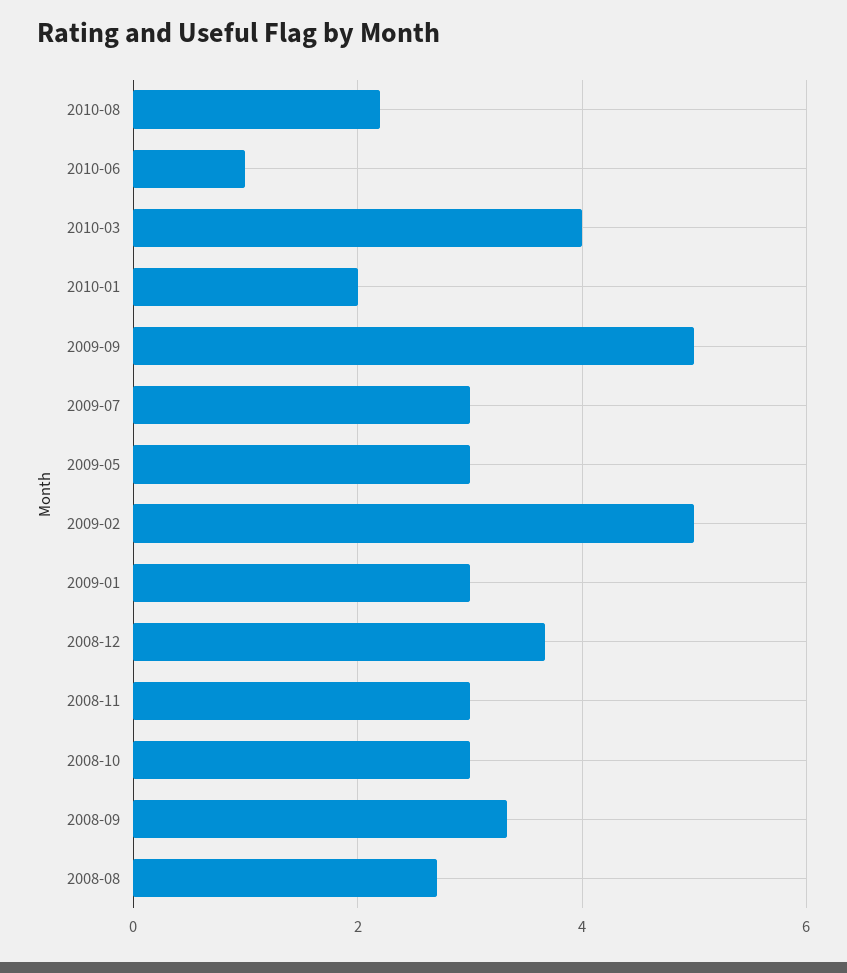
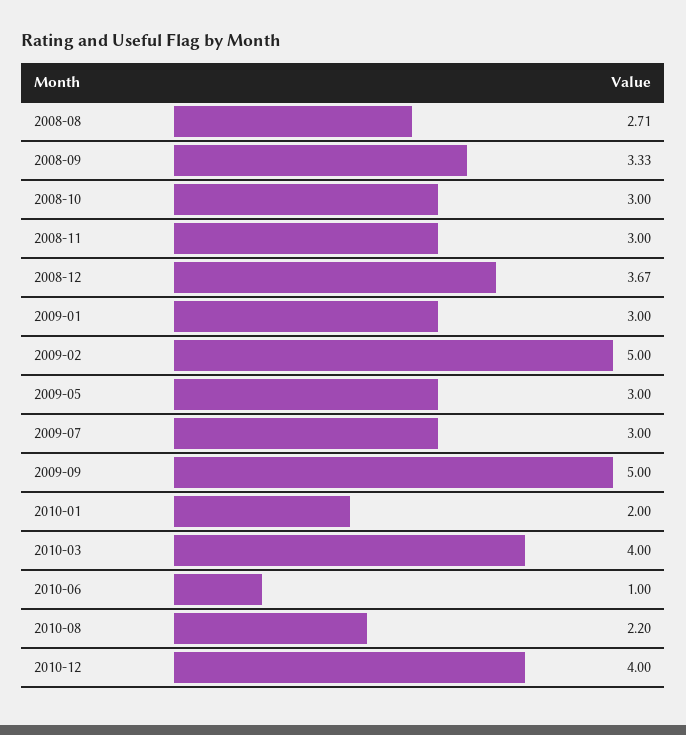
2010-12: none -> 4

